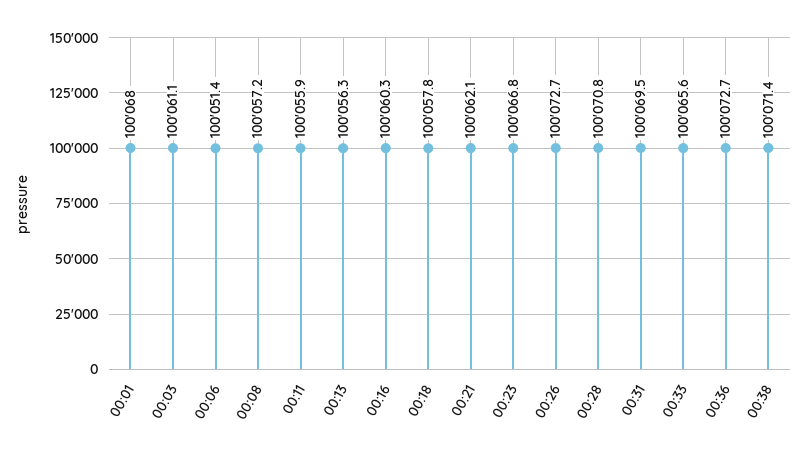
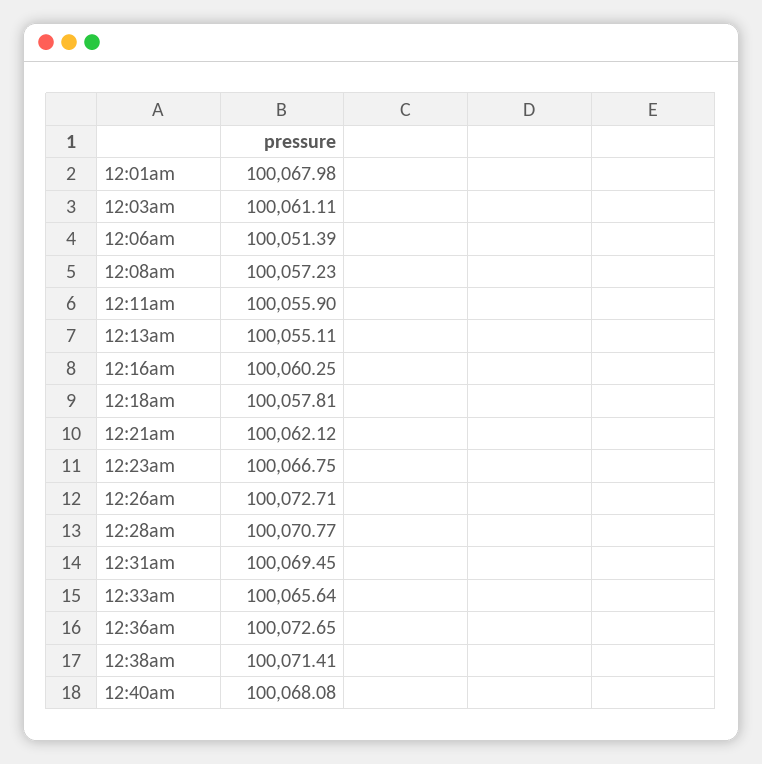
00:13: 100056.3 -> 100055.11
12:40am: none -> 100068.08

